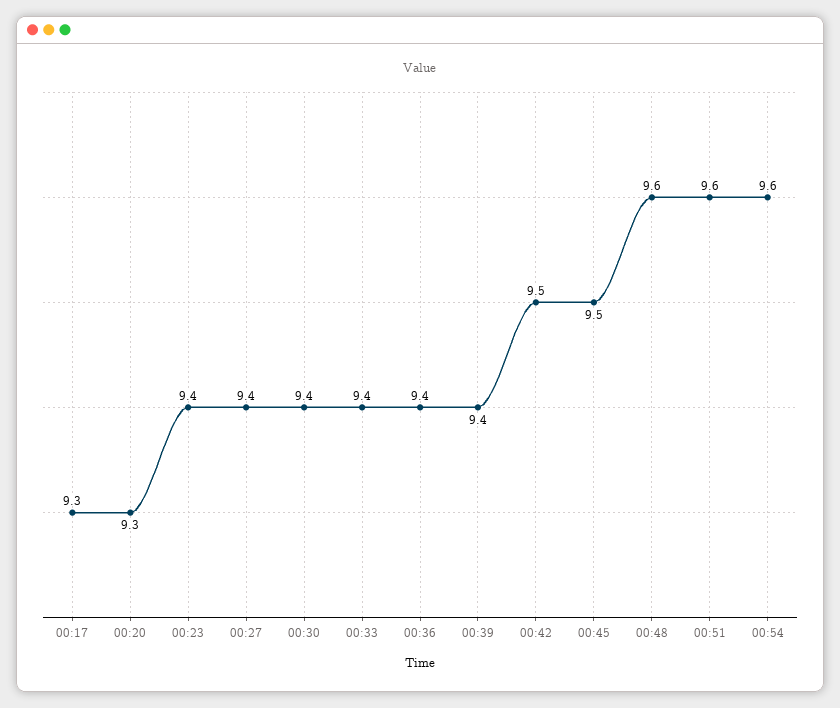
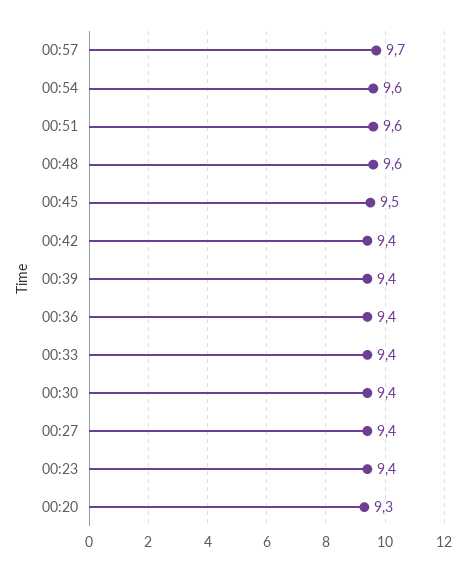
00:17: 9.3 -> none
00:42: 9.5 -> 9.4
00:57: none -> 9.7

